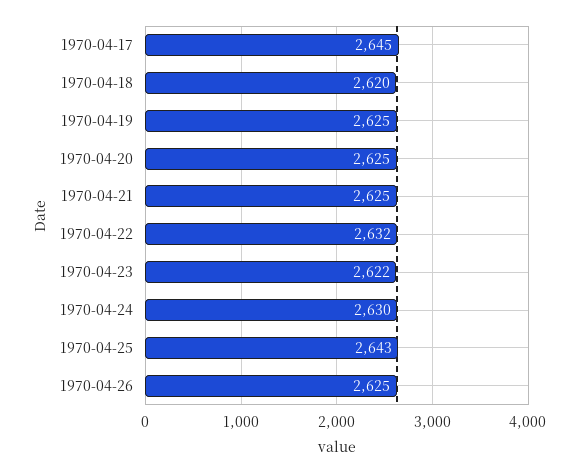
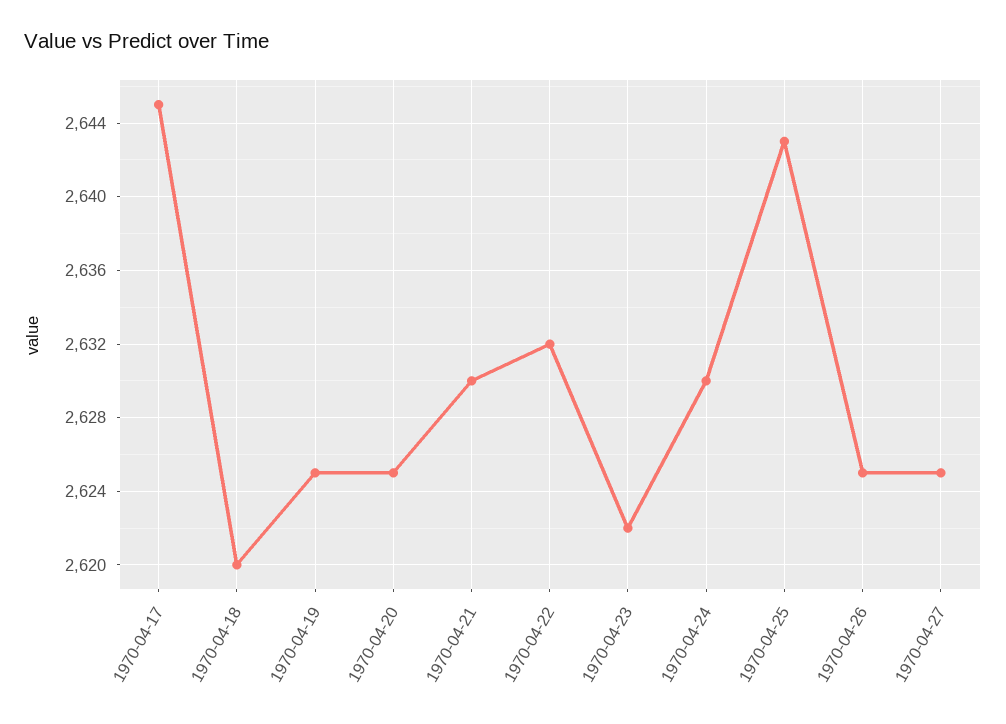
1970-04-21: 2625 -> 2630
1970-04-27: none -> 2625

